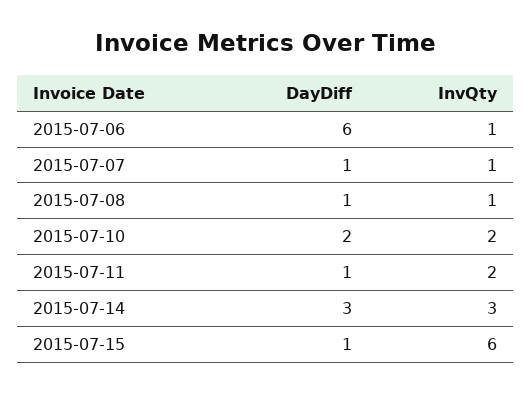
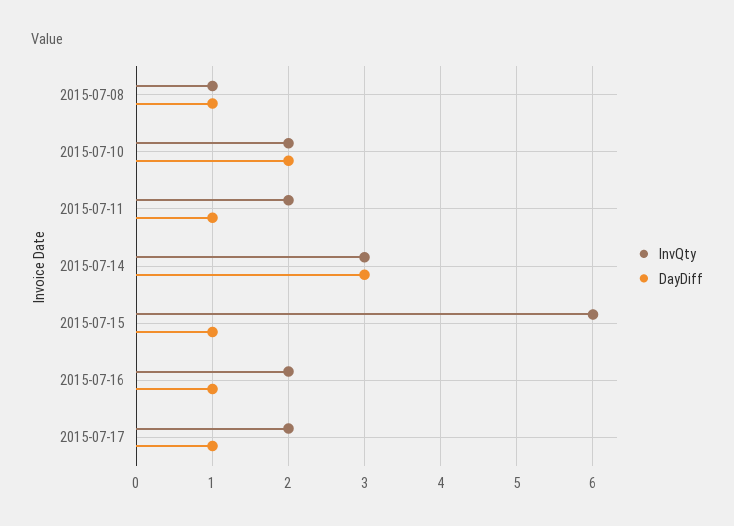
DayDiff, 2015-07-06: 6 -> none
InvQty, 2015-07-06: 1 -> none
DayDiff, 2015-07-07: 1 -> none
InvQty, 2015-07-07: 1 -> none
InvQty, 2015-07-16: none -> 2
DayDiff, 2015-07-16: none -> 1
InvQty, 2015-07-17: none -> 2
DayDiff, 2015-07-17: none -> 1

